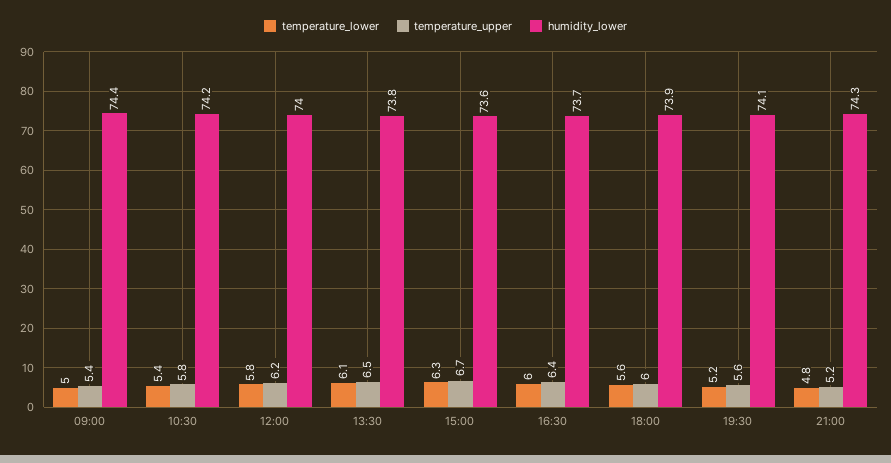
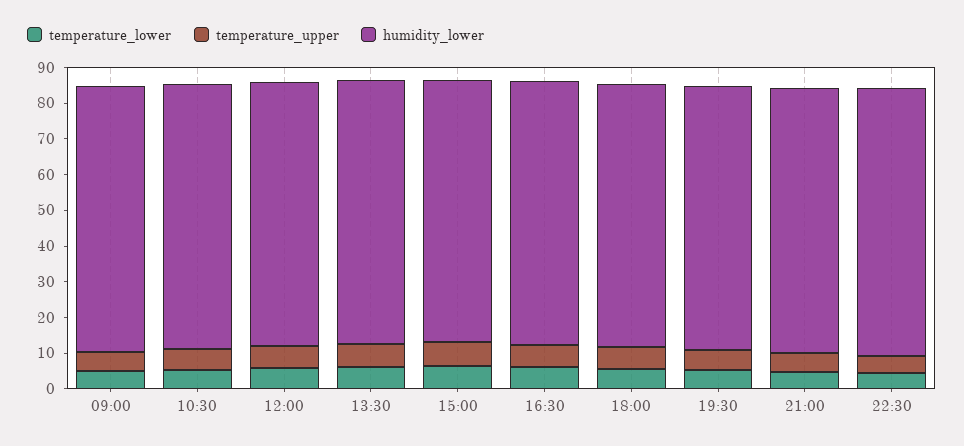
temperature_lower, 22:30: none -> 5
temperature_upper, 22:30: none -> 5
humidity_lower, 22:30: none -> 75

